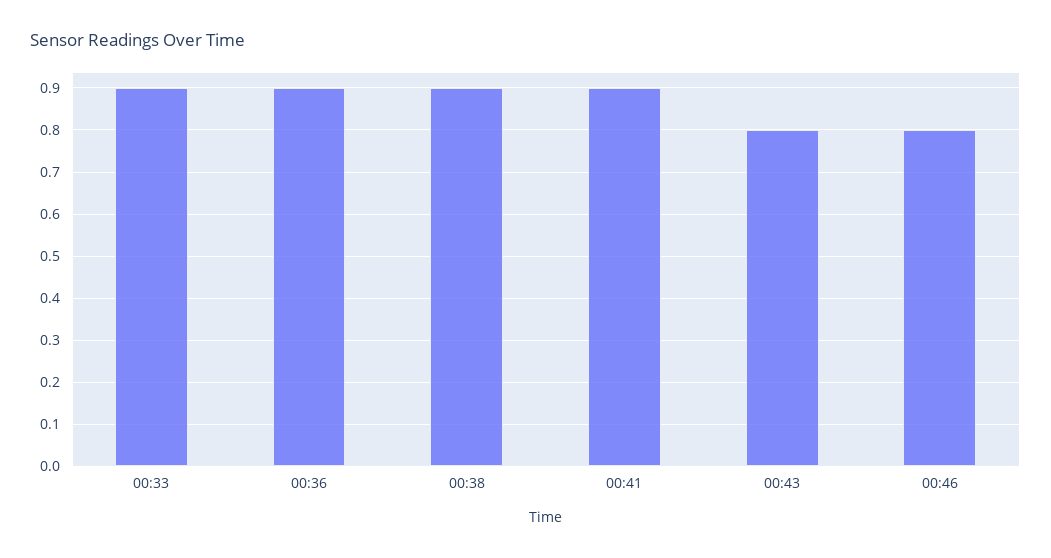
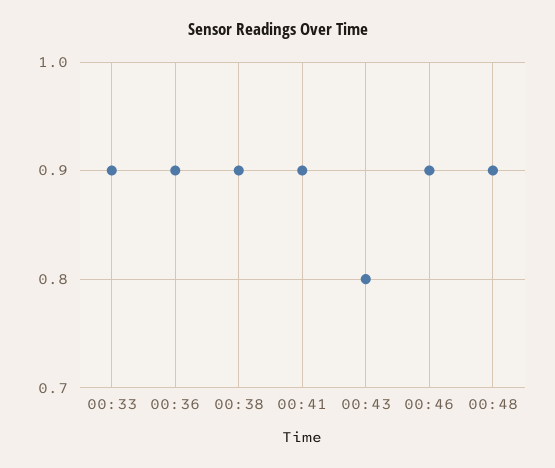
00:46: 0.8 -> 0.9
00:48: none -> 0.9

